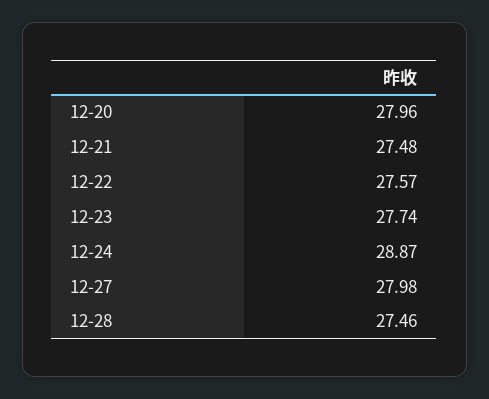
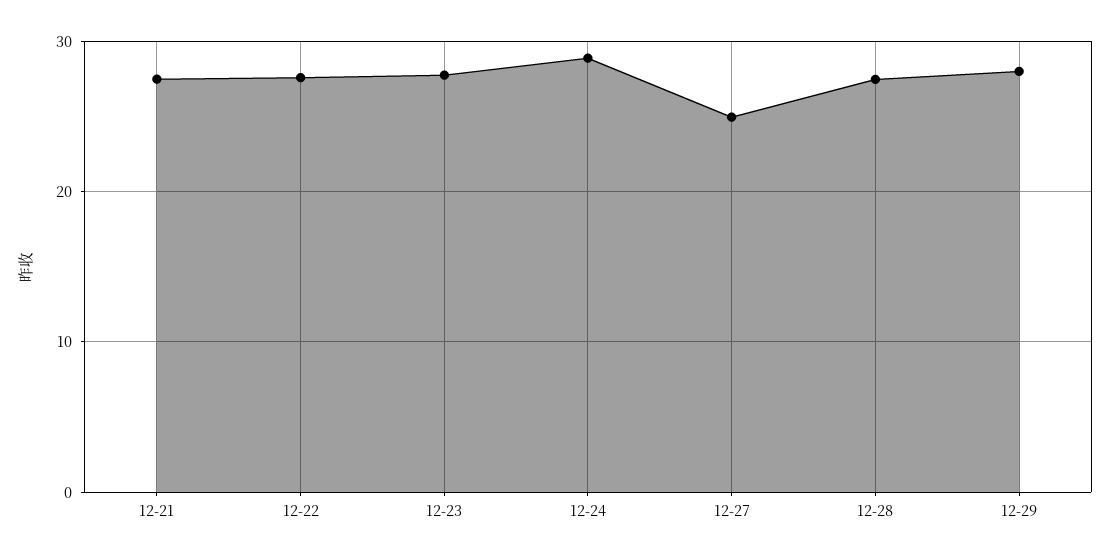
12-20: 27.96 -> none
12-27: 27.98 -> 25
12-29: none -> 28

